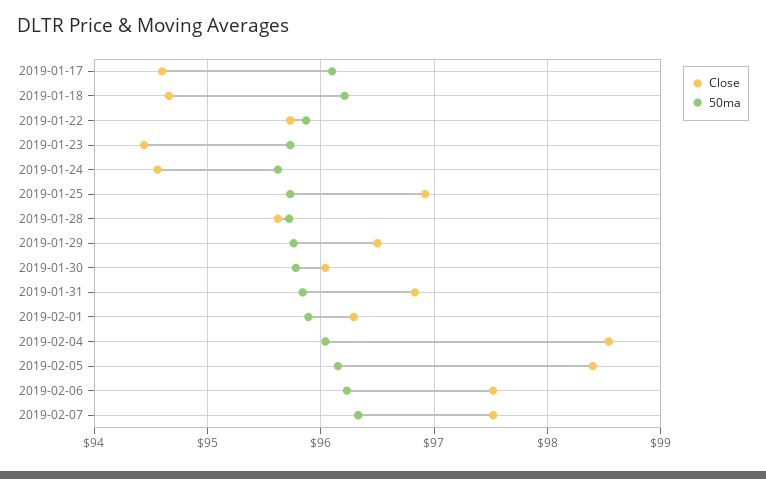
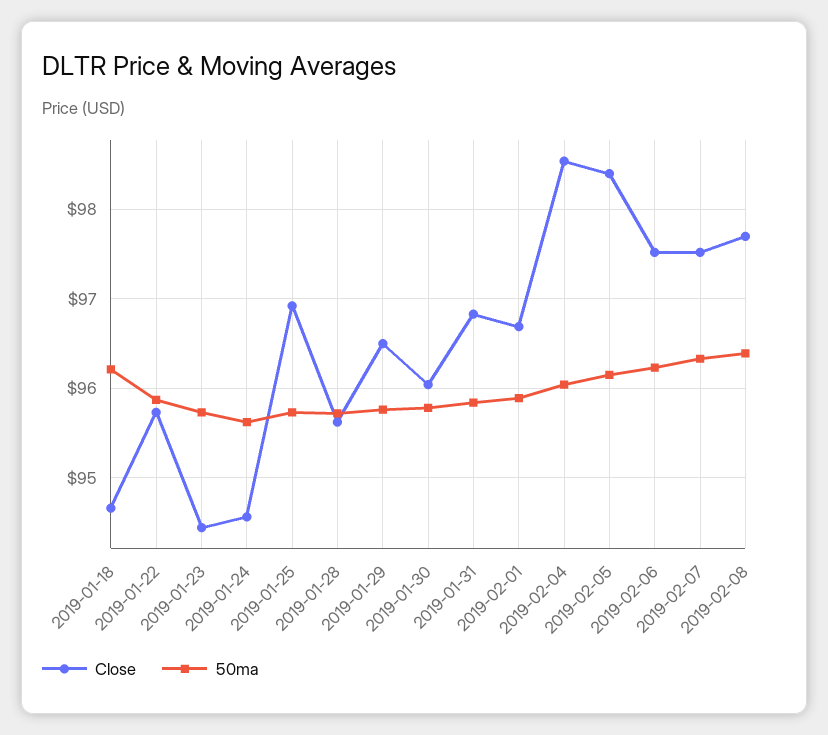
Close, 2019-01-17: 94.6 -> none
50ma, 2019-01-17: 96.1 -> none
Close, 2019-02-01: 96.3 -> 96.7
Close, 2019-02-08: none -> 97.7
50ma, 2019-02-08: none -> 96.4

